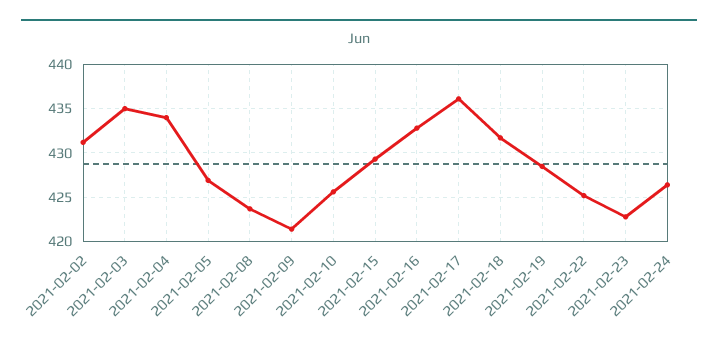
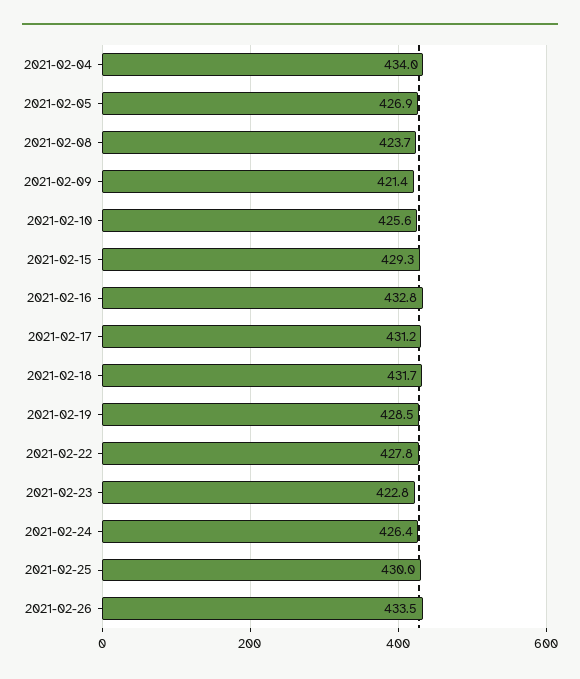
2021-02-02: 431 -> none
2021-02-03: 435 -> none
2021-02-17: 436 -> 431.2
2021-02-22: 425 -> 427.8
2021-02-25: none -> 430
2021-02-26: none -> 433.5

